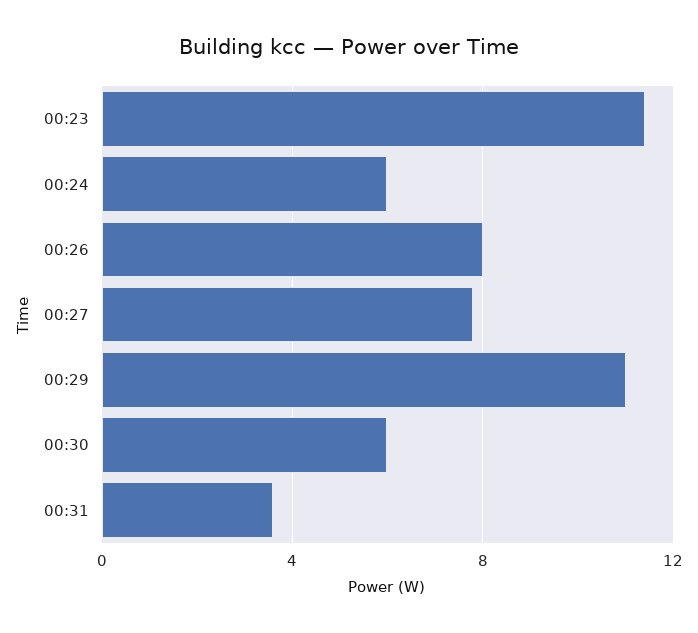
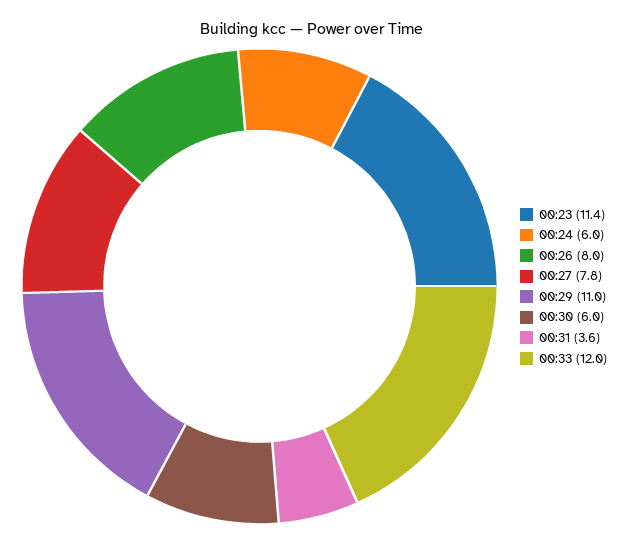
00:33: none -> 12

